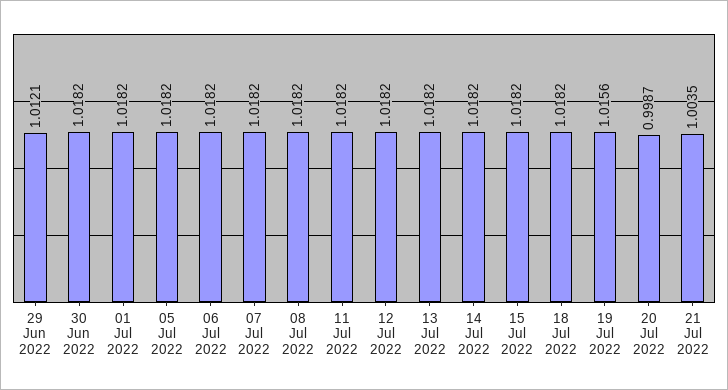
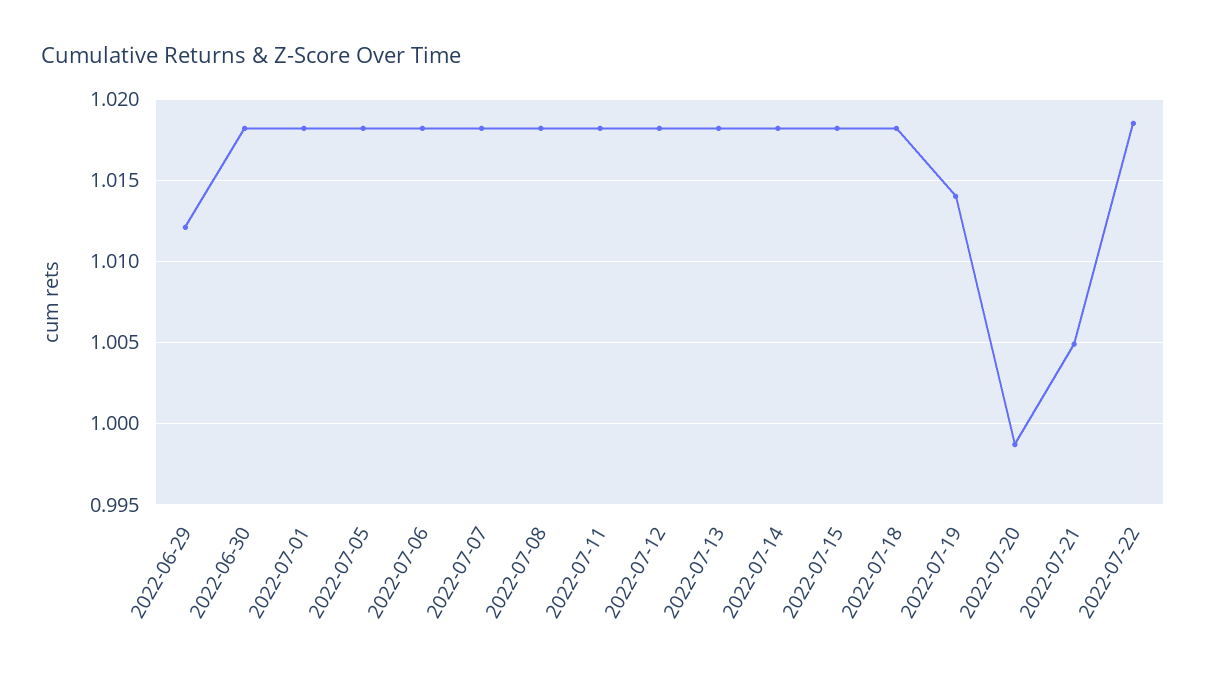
19 Jul 2022: 1.0156 -> 1.014
21 Jul 2022: 1.0035 -> 1.005
2022-07-22: none -> 1.0185

